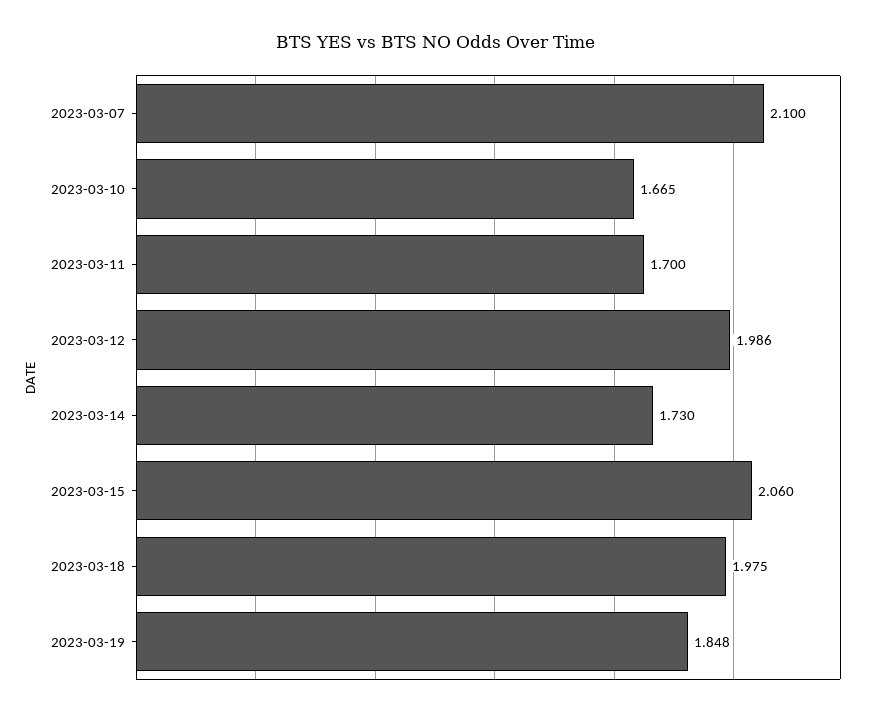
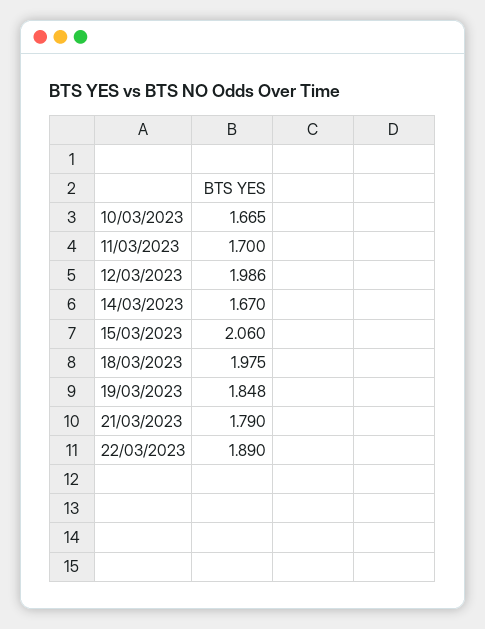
2023-03-07: 2.1 -> none
2023-03-14: 1.73 -> 1.67
21/03/2023: none -> 1.79
22/03/2023: none -> 1.89

